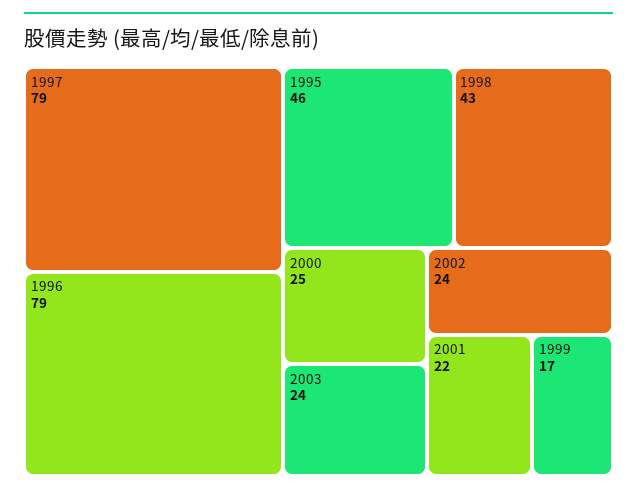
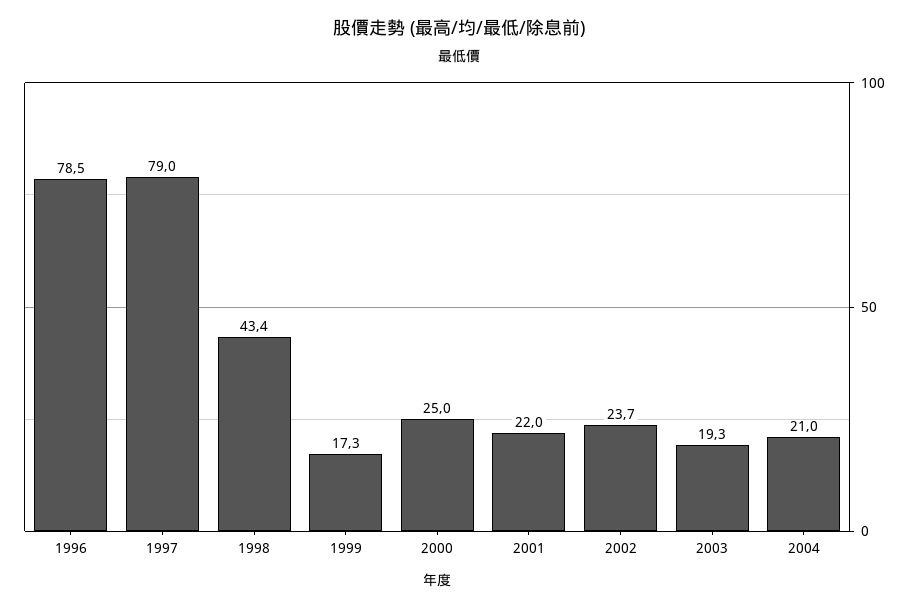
1995: 46 -> none
2003: 24 -> 19.3
2004: none -> 21

